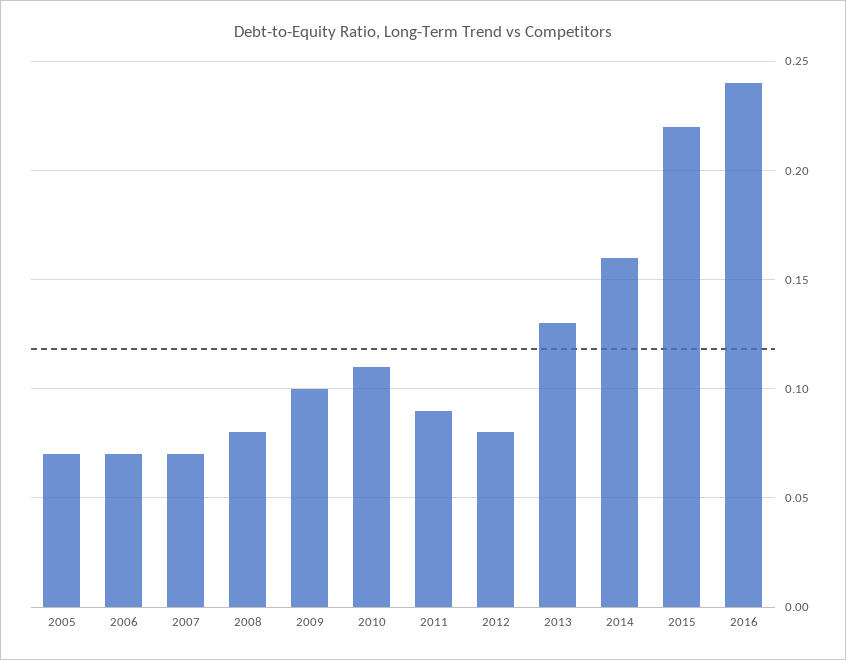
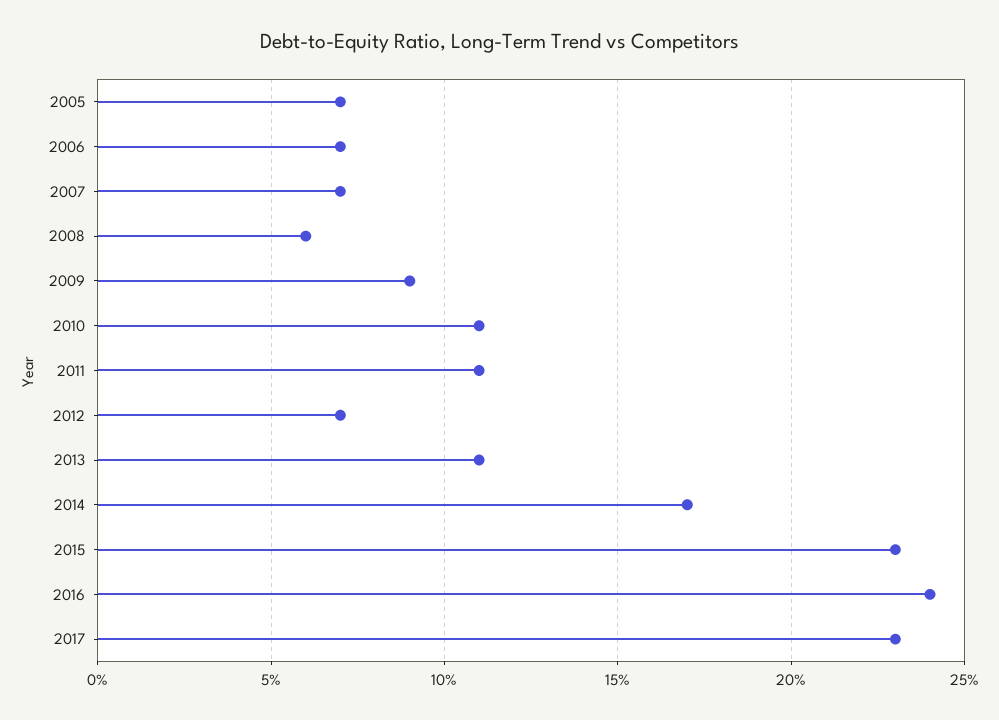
2008: 0.08 -> 0.06
2009: 0.1 -> 0.09
2011: 0.09 -> 0.11
2012: 0.08 -> 0.07
2013: 0.13 -> 0.11
2014: 0.16 -> 0.17
2015: 0.22 -> 0.23
2017: none -> 0.23

